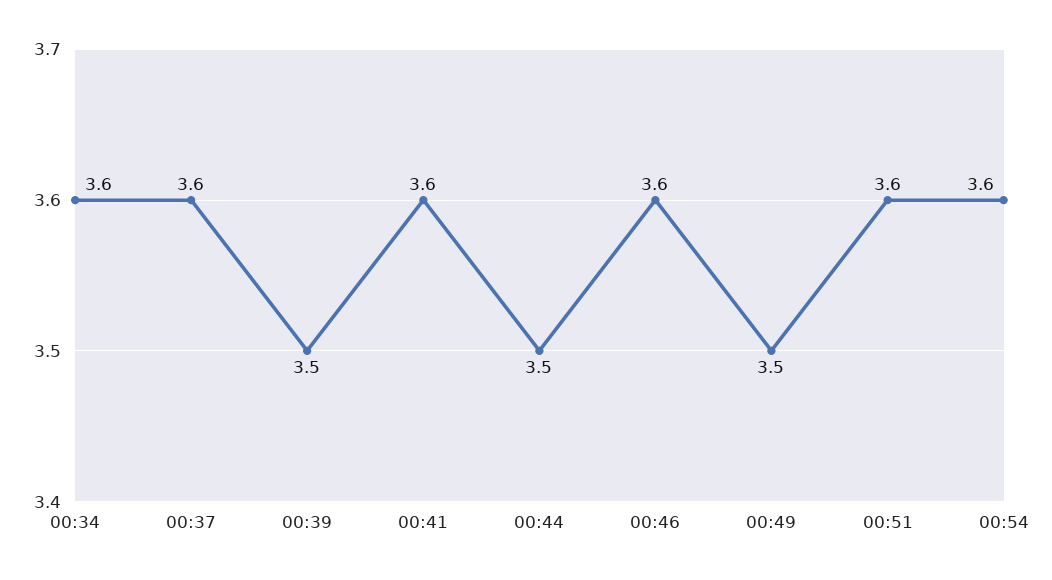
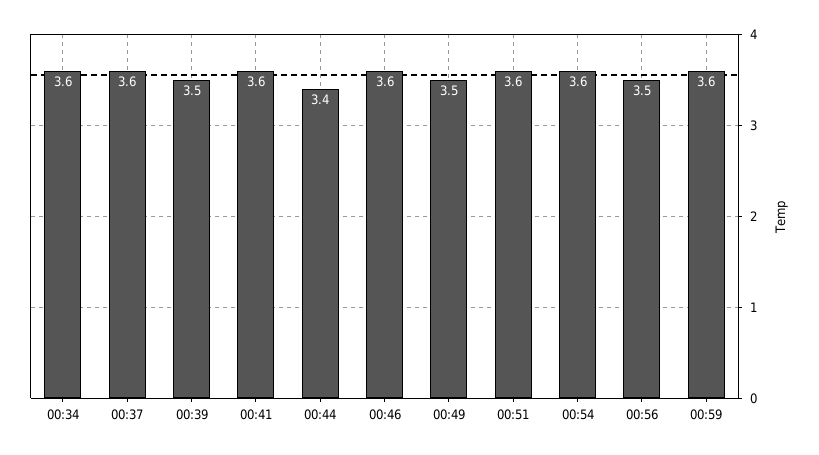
00:44: 3.5 -> 3.4
00:56: none -> 3.5
00:59: none -> 3.6

